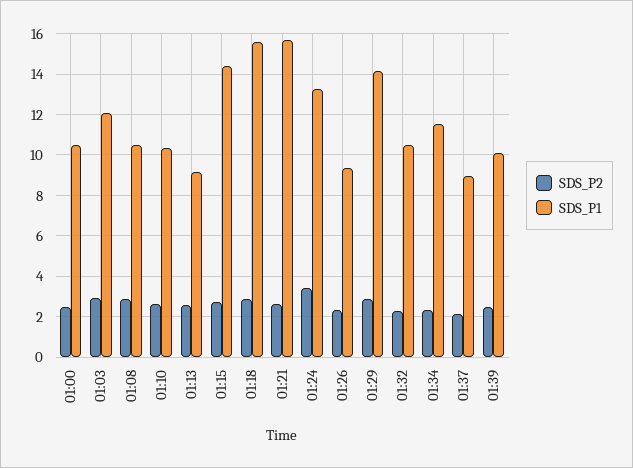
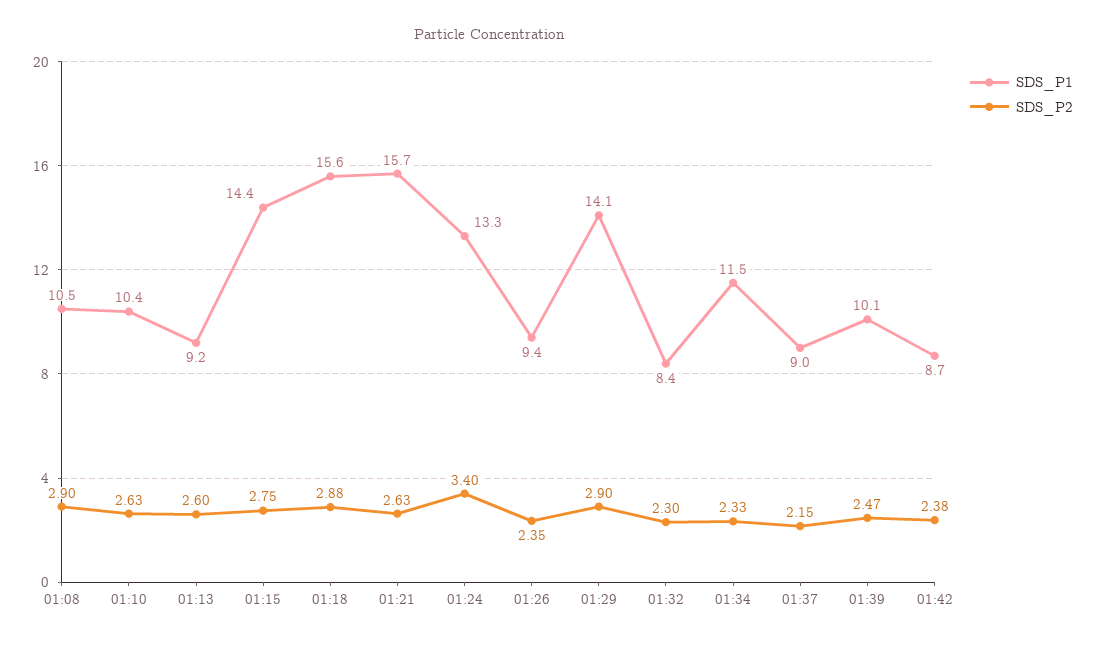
SDS_P2, 01:00: 2.5 -> none
SDS_P1, 01:00: 10.5 -> none
SDS_P2, 01:03: 3 -> none
SDS_P1, 01:03: 12 -> none
SDS_P1, 01:32: 10.5 -> 8.4
SDS_P1, 01:42: none -> 8.7
SDS_P2, 01:42: none -> 2.38

